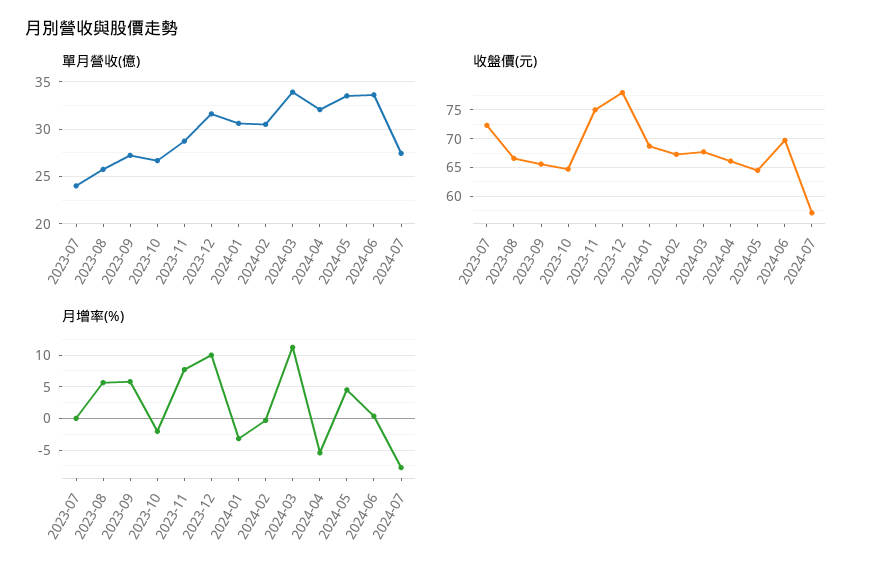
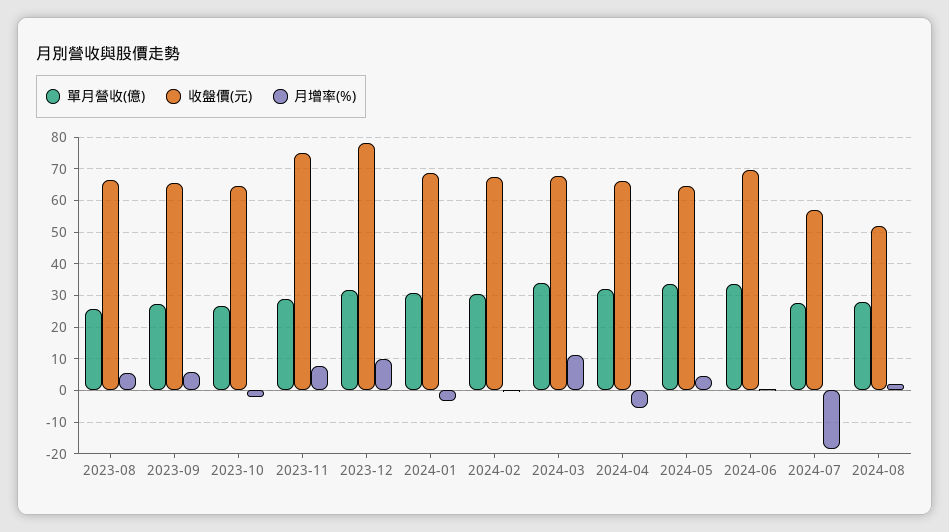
單月營收(億), 2023-07: 24 -> none
收盤價(元), 2023-07: 72.5 -> none
月增率(%), 2023-07: 0 -> none
月增率(%), 2024-07: -8 -> -18
單月營收(億), 2024-08: none -> 28
收盤價(元), 2024-08: none -> 52
月增率(%), 2024-08: none -> 2

